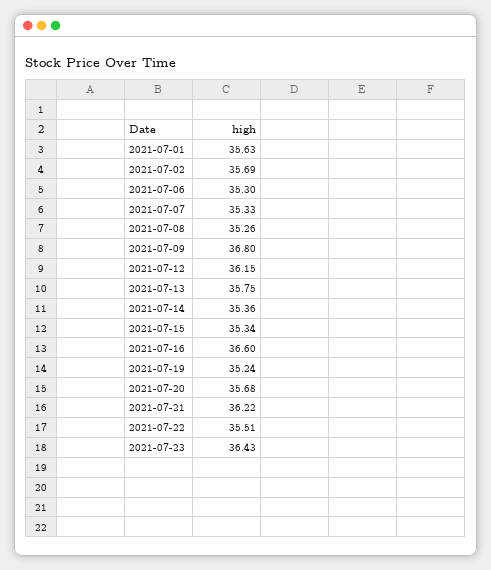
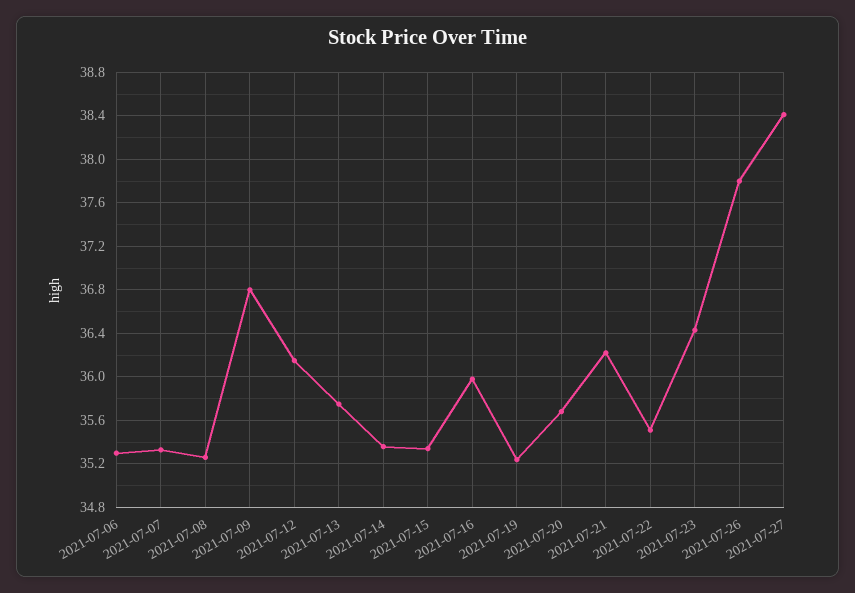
2021-07-01: 35.63 -> none
2021-07-02: 35.69 -> none
2021-07-16: 36.6 -> 36
2021-07-26: none -> 37.8
2021-07-27: none -> 38.4

